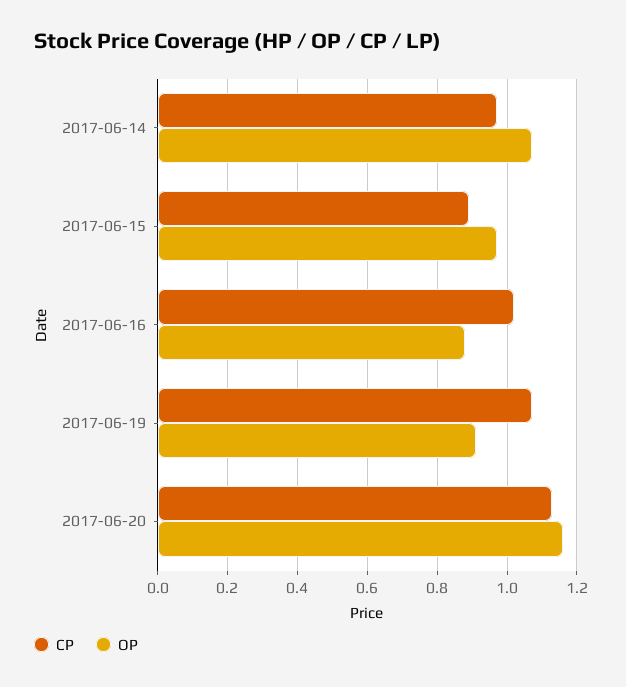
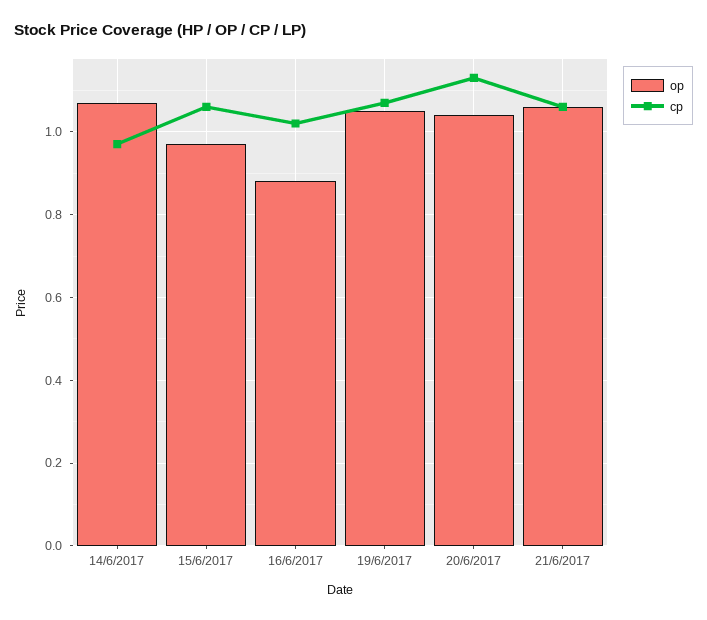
CP, 2017-06-15: 0.9 -> 1.05
OP, 2017-06-19: 0.9 -> 1.05
OP, 2017-06-20: 1.15 -> 1.05
OP, 21/6/2017: none -> 1.05
CP, 21/6/2017: none -> 1.05

